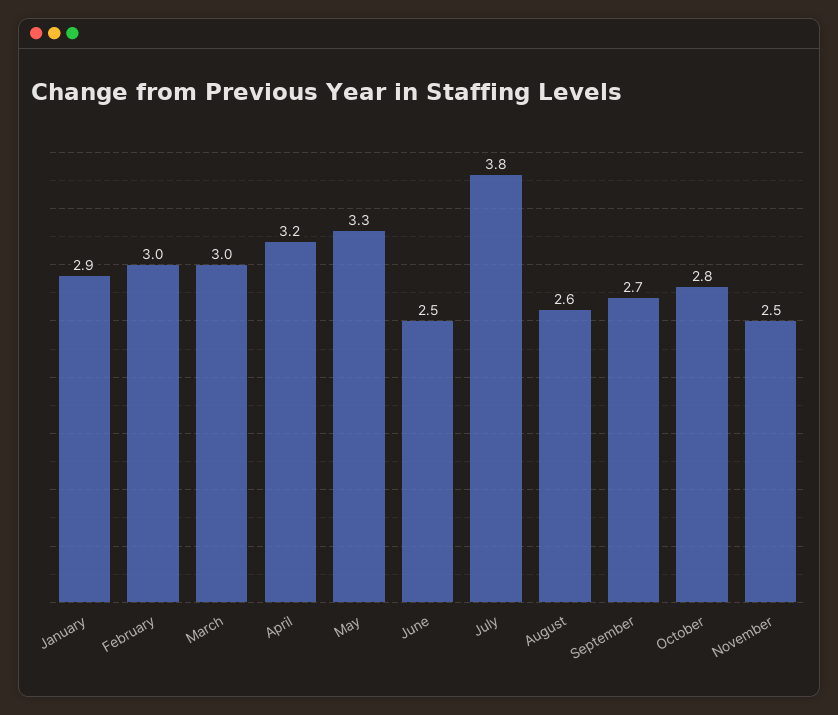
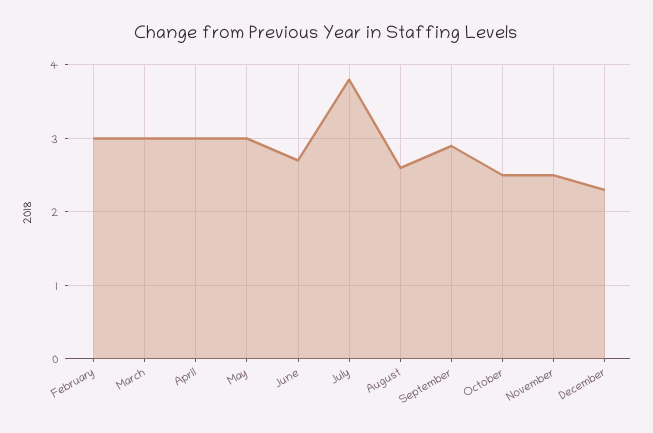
January: 2.9 -> none
April: 3.2 -> 3
May: 3.3 -> 3
June: 2.5 -> 2.7
September: 2.7 -> 2.9
October: 2.8 -> 2.5
December: none -> 2.3

